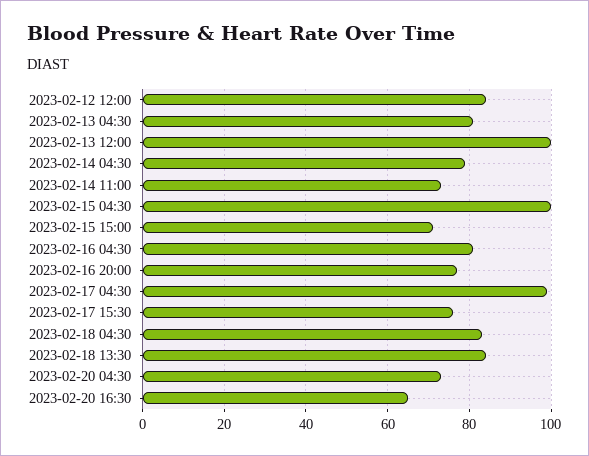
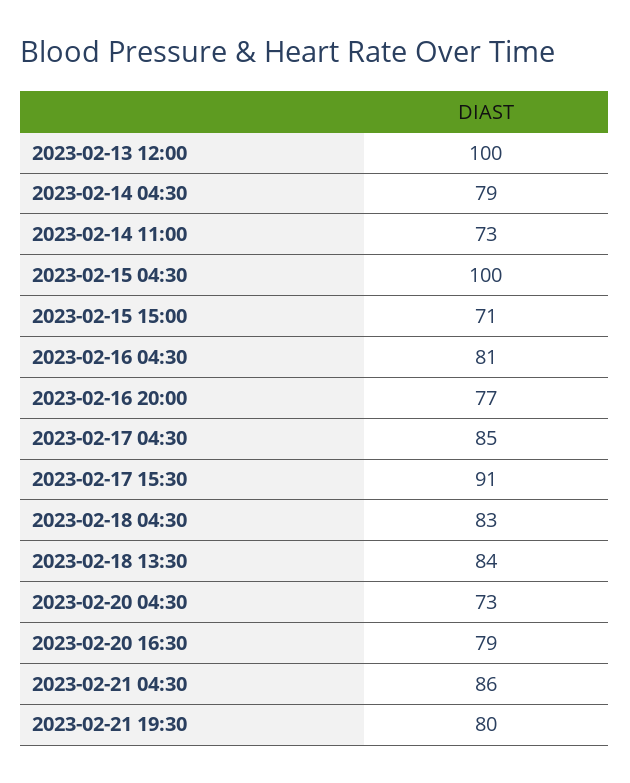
2023-02-12 12:00: 85 -> none
2023-02-13 04:30: 80 -> none
2023-02-17 04:30: 100 -> 85
2023-02-17 15:30: 75 -> 91
2023-02-20 16:30: 65 -> 79
2023-02-21 04:30: none -> 86
2023-02-21 19:30: none -> 80

